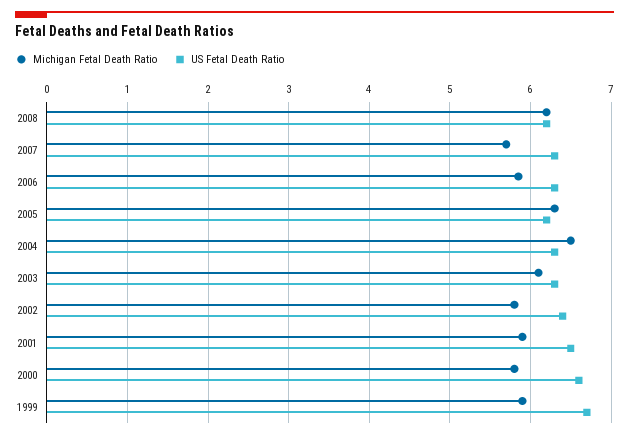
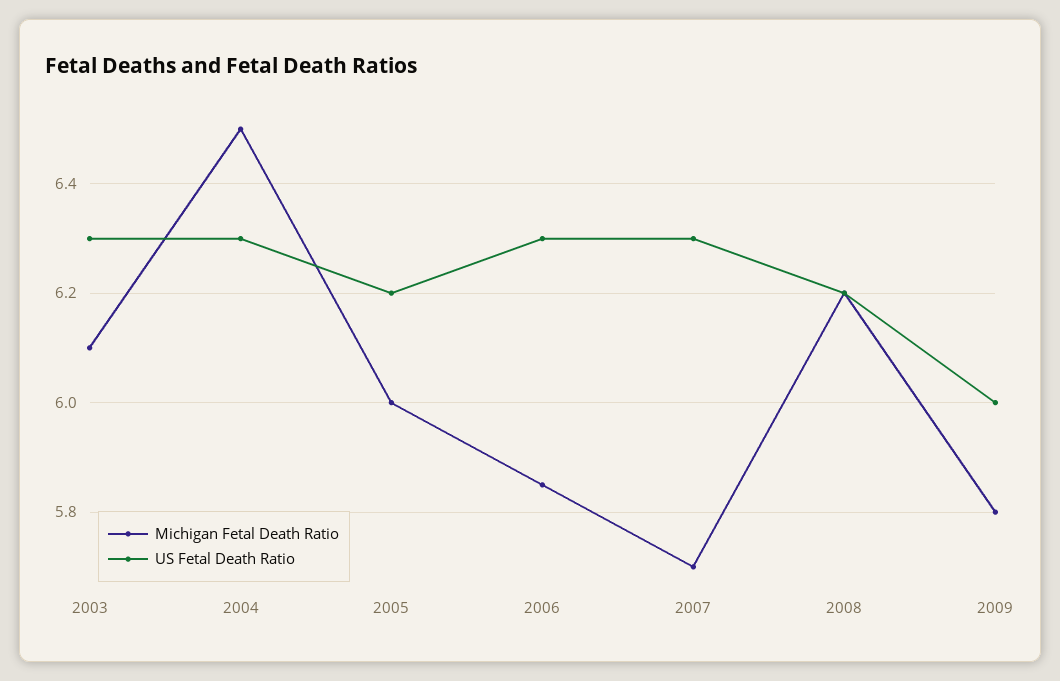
Michigan Fetal Death Ratio, 2005: 6.3 -> 6
Michigan Fetal Death Ratio, 2002: 5.8 -> none
US Fetal Death Ratio, 2002: 6.4 -> none
Michigan Fetal Death Ratio, 2001: 5.9 -> none
US Fetal Death Ratio, 2001: 6.5 -> none
Michigan Fetal Death Ratio, 2000: 5.8 -> none
US Fetal Death Ratio, 2000: 6.6 -> none
Michigan Fetal Death Ratio, 1999: 5.9 -> none
US Fetal Death Ratio, 1999: 6.7 -> none
Michigan Fetal Death Ratio, 2009: none -> 5.8
US Fetal Death Ratio, 2009: none -> 6

